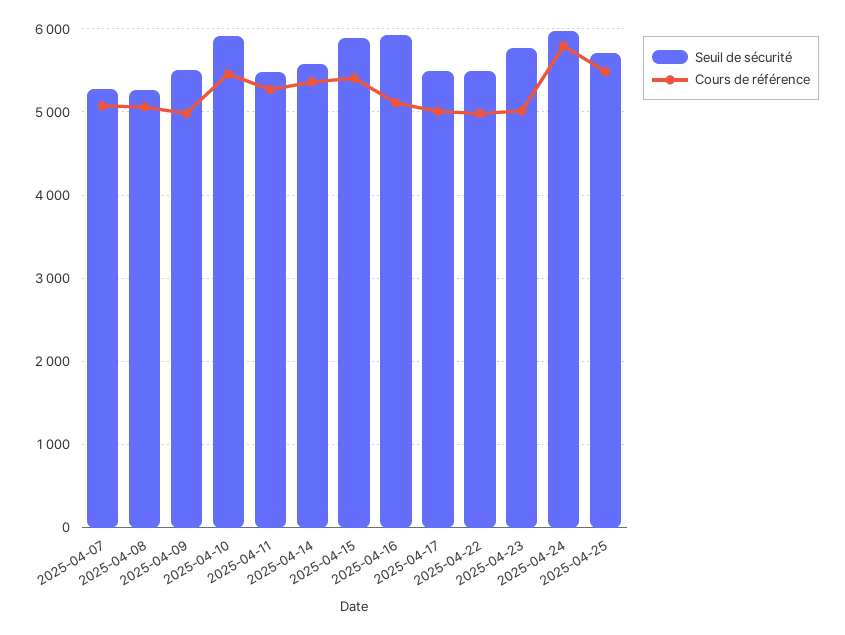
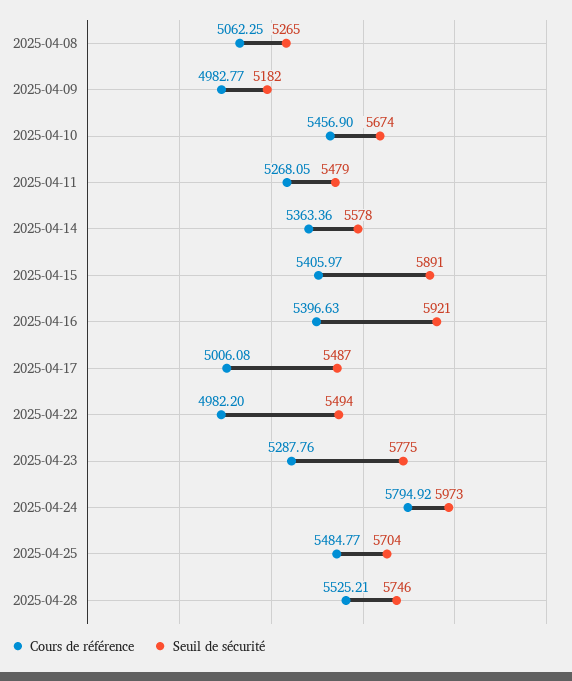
Seuil de sécurité, 2025-04-07: 5300 -> none
Cours de référence, 2025-04-07: 5100 -> none
Seuil de sécurité, 2025-04-09: 5500 -> 5182
Seuil de sécurité, 2025-04-10: 5900 -> 5674
Cours de référence, 2025-04-16: 5100 -> 5396.63
Cours de référence, 2025-04-23: 5000 -> 5287.76
Cours de référence, 2025-04-28: none -> 5525.21
Seuil de sécurité, 2025-04-28: none -> 5746

